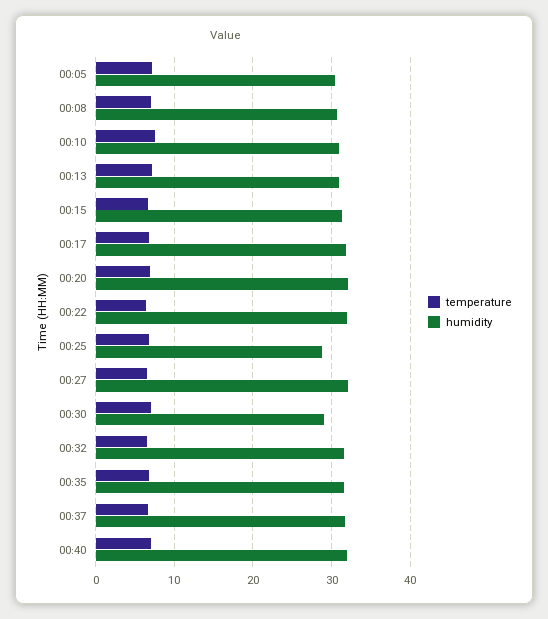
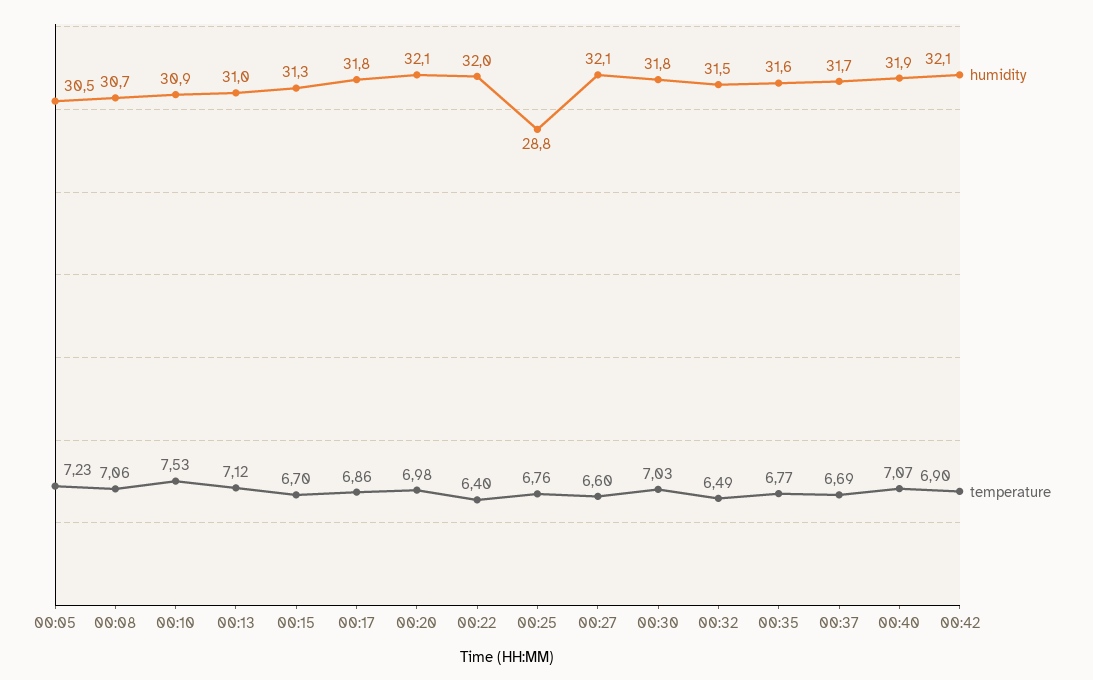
humidity, 00:30: 29 -> 31.8
humidity, 00:42: none -> 32.1
temperature, 00:42: none -> 6.9

